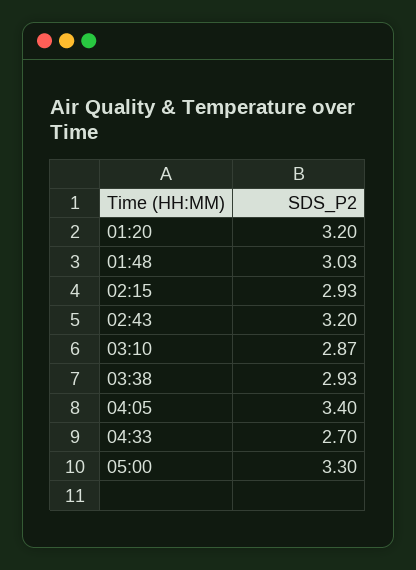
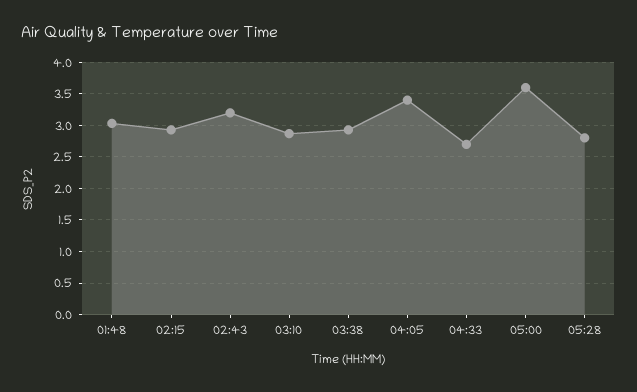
01:20: 3.2 -> none
05:00: 3.3 -> 3.6
05:28: none -> 2.8

